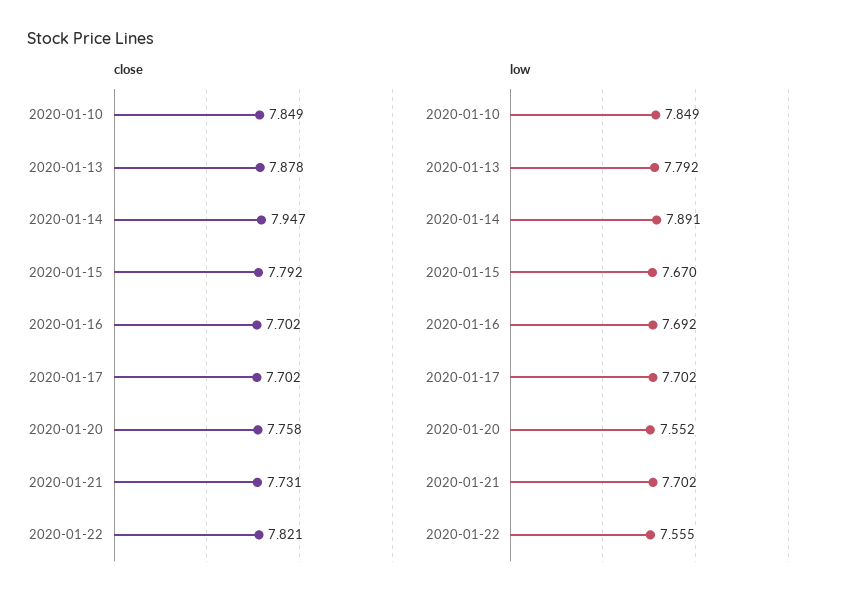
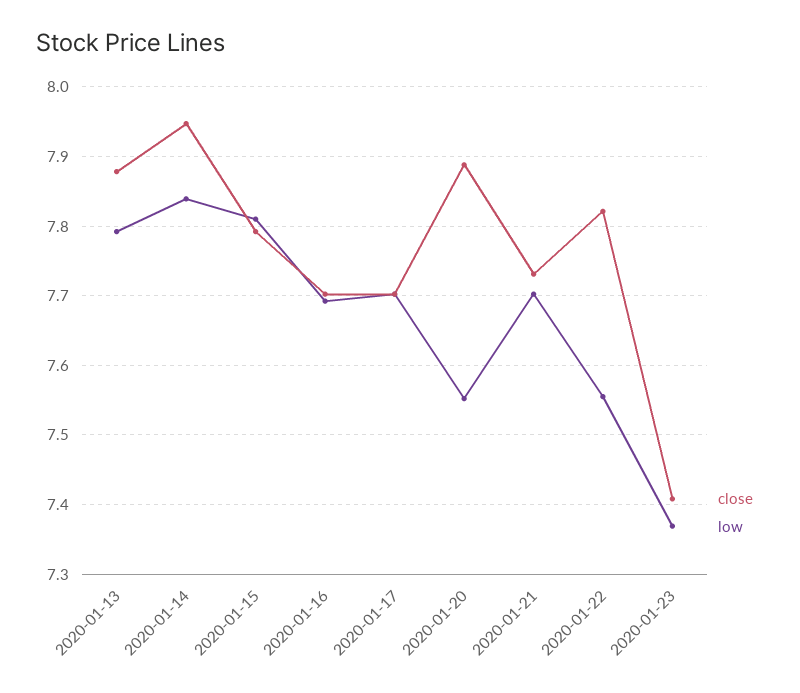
close, 2020-01-10: 7.849 -> none
close, 2020-01-20: 7.758 -> 7.89
low, 2020-01-10: 7.849 -> none
low, 2020-01-14: 7.891 -> 7.84
low, 2020-01-15: 7.67 -> 7.81
close, 2020-01-23: none -> 7.41
low, 2020-01-23: none -> 7.37

